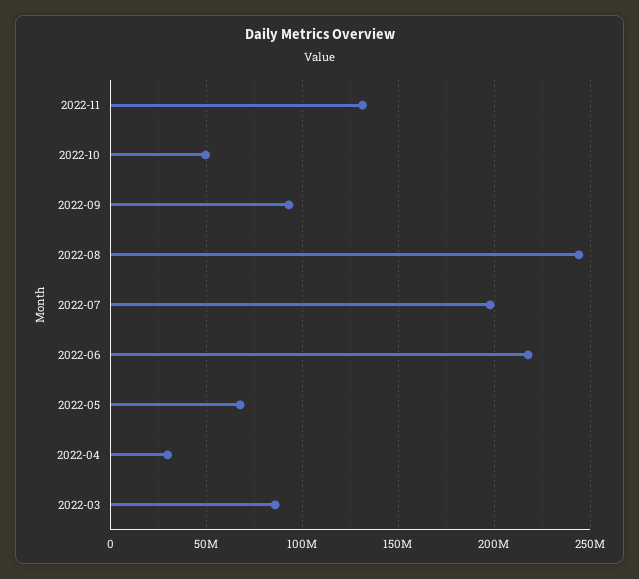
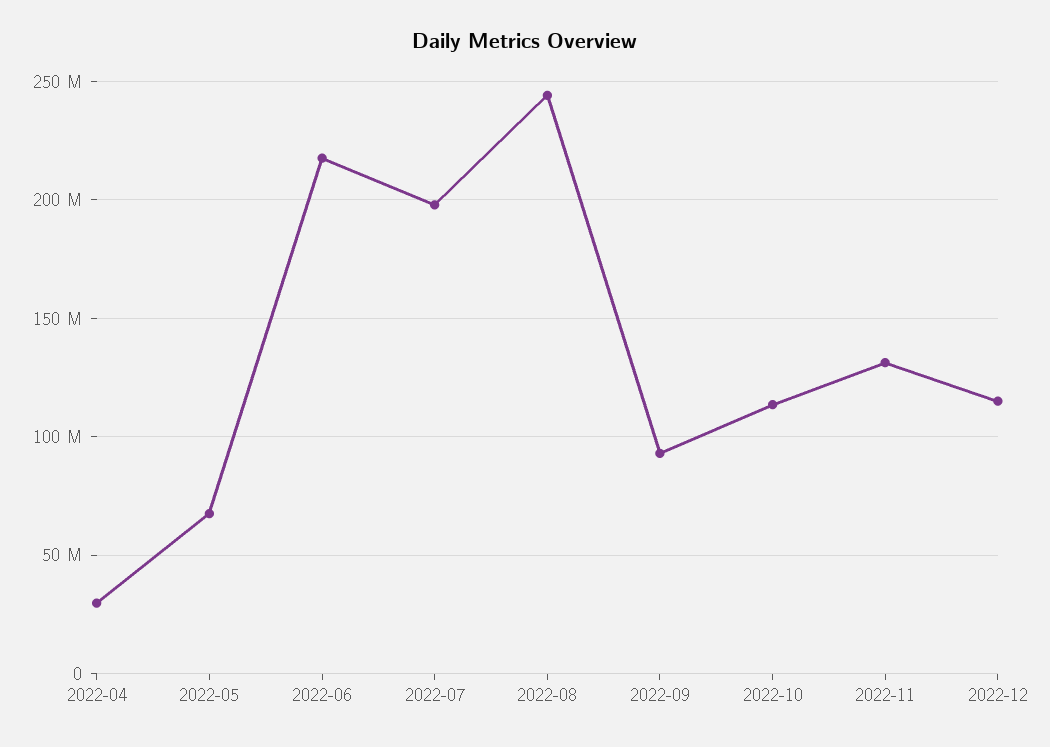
2022-10: 50000000 -> 115000000
2022-03: 85000000 -> none
2022-12: none -> 115000000

